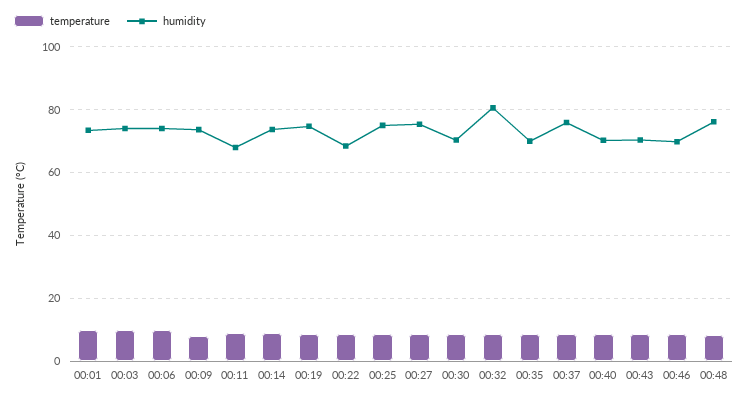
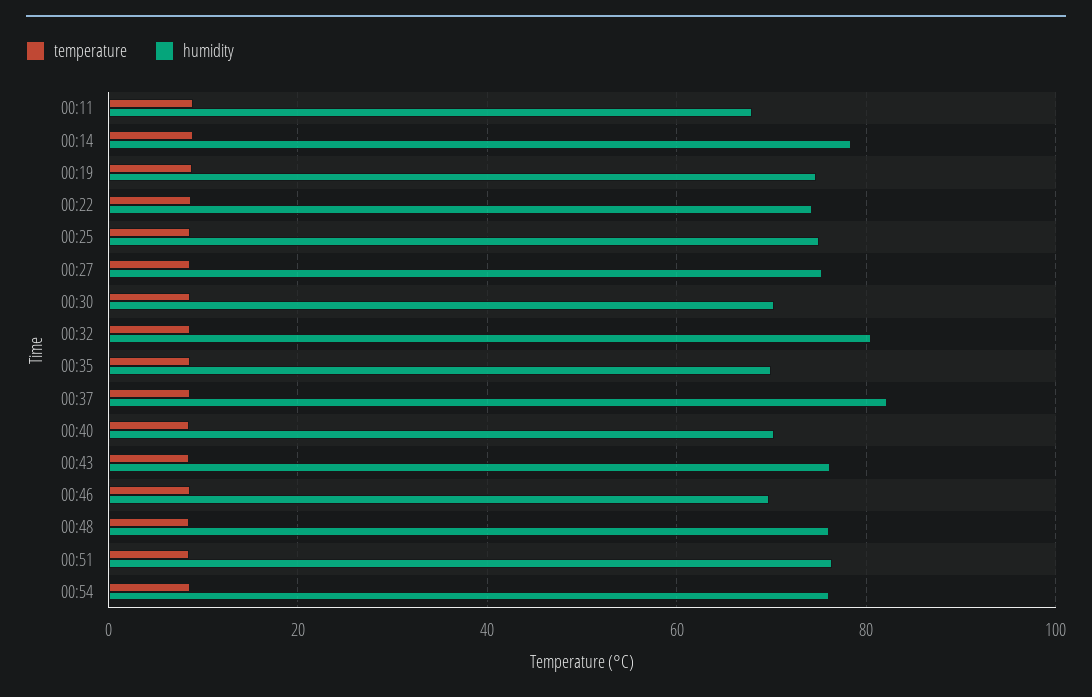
temperature, 00:01: 10 -> none
humidity, 00:01: 74 -> none
temperature, 00:03: 10 -> none
humidity, 00:03: 74 -> none
temperature, 00:06: 10 -> none
humidity, 00:06: 74 -> none
temperature, 00:09: 8 -> none
humidity, 00:09: 74 -> none
humidity, 00:14: 74 -> 78
humidity, 00:22: 68 -> 74
humidity, 00:37: 76 -> 82
humidity, 00:43: 70 -> 76
temperature, 00:51: none -> 8
humidity, 00:51: none -> 76
temperature, 00:54: none -> 8
humidity, 00:54: none -> 76

